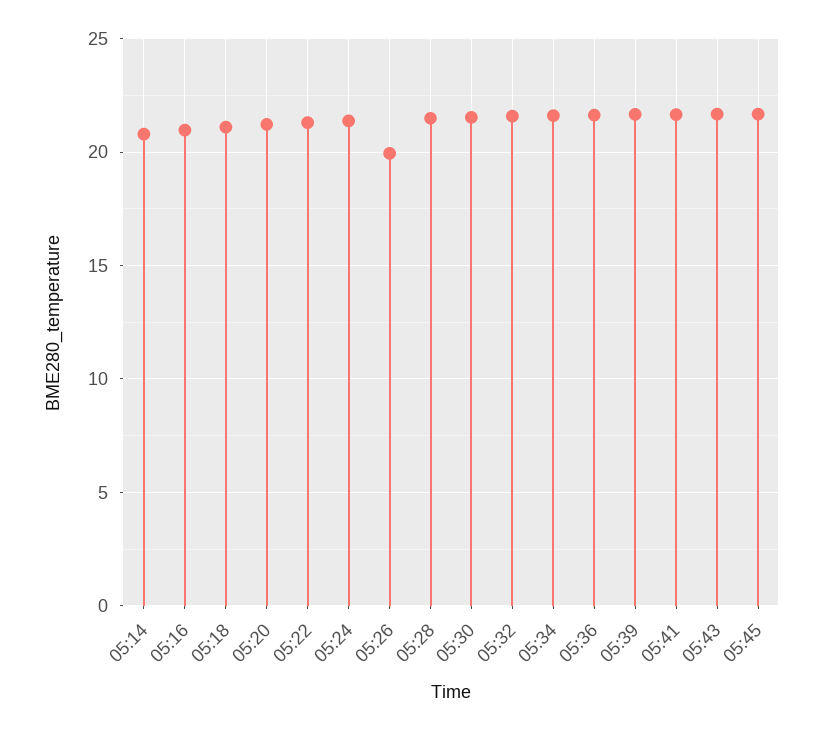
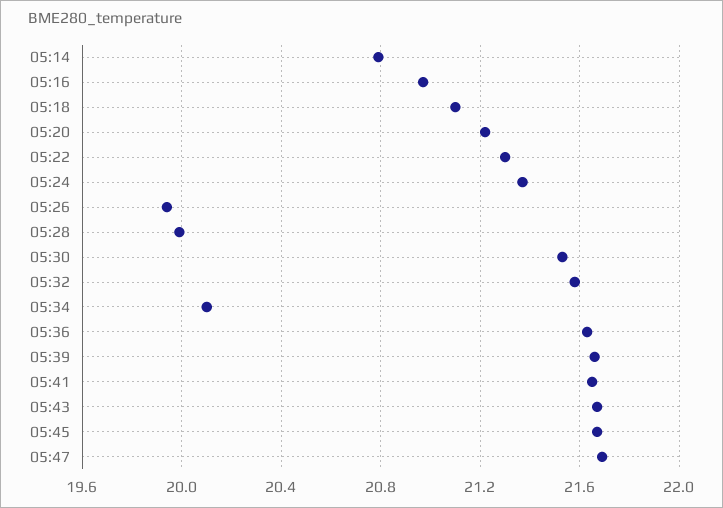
05:28: 21.5 -> 20
05:34: 21.5 -> 20.1
05:47: none -> 21.7

